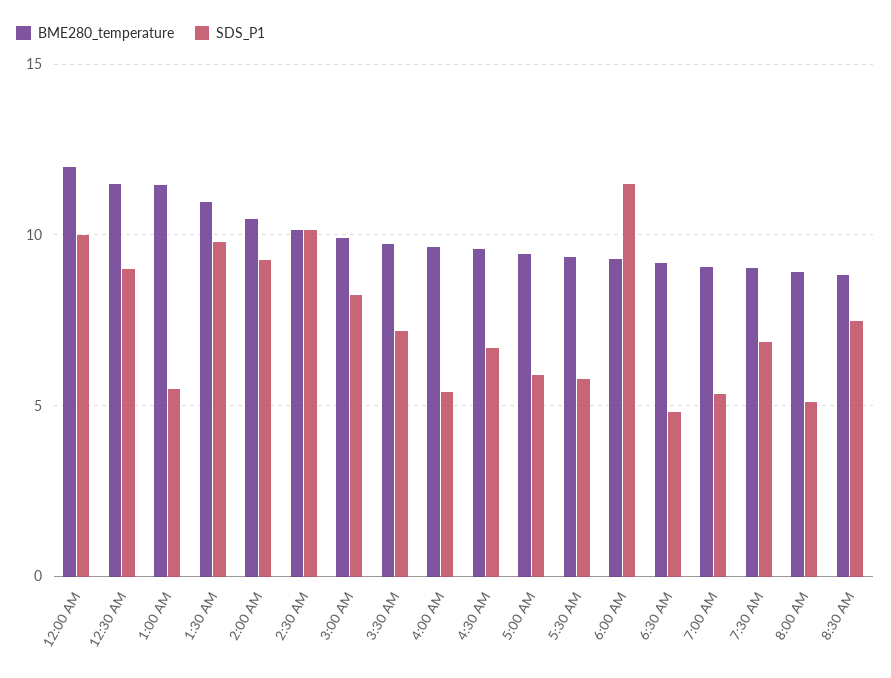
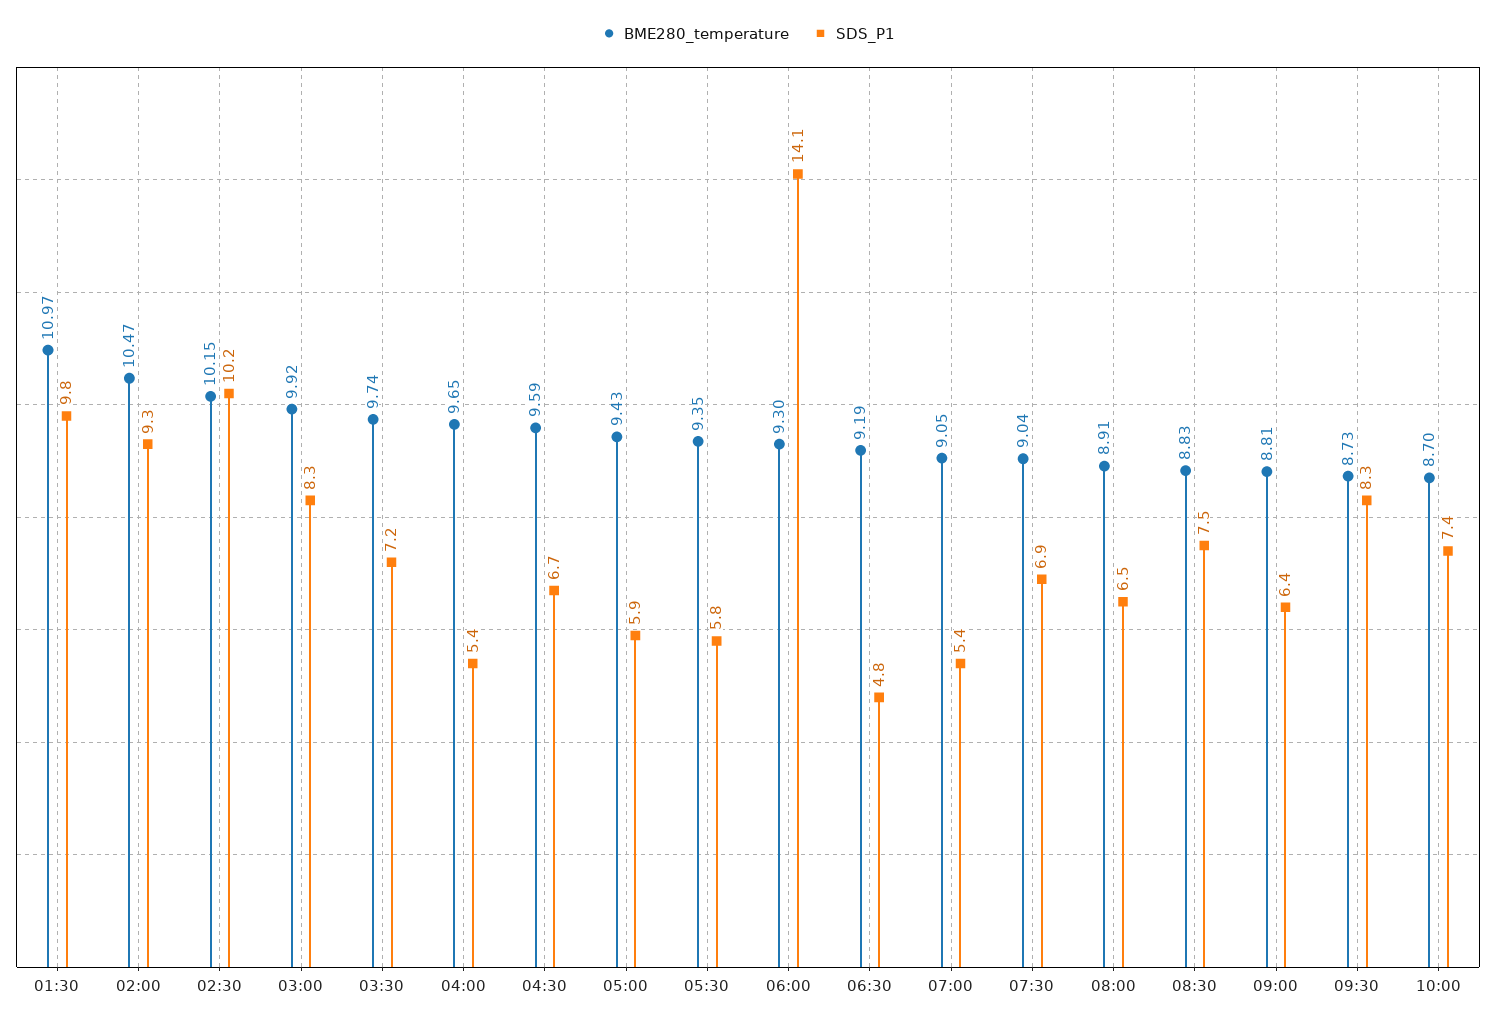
BME280_temperature, 12:00 AM: 12 -> none
SDS_P1, 12:00 AM: 10 -> none
BME280_temperature, 12:30 AM: 11.5 -> none
SDS_P1, 12:30 AM: 9 -> none
BME280_temperature, 1:00 AM: 11.5 -> none
SDS_P1, 1:00 AM: 5.5 -> none
SDS_P1, 6:00 AM: 11.5 -> 14.1
SDS_P1, 8:00 AM: 5 -> 6.5
BME280_temperature, 09:00: none -> 8.81
SDS_P1, 09:00: none -> 6.4
BME280_temperature, 09:30: none -> 8.73
SDS_P1, 09:30: none -> 8.3
BME280_temperature, 10:00: none -> 8.7
SDS_P1, 10:00: none -> 7.4

